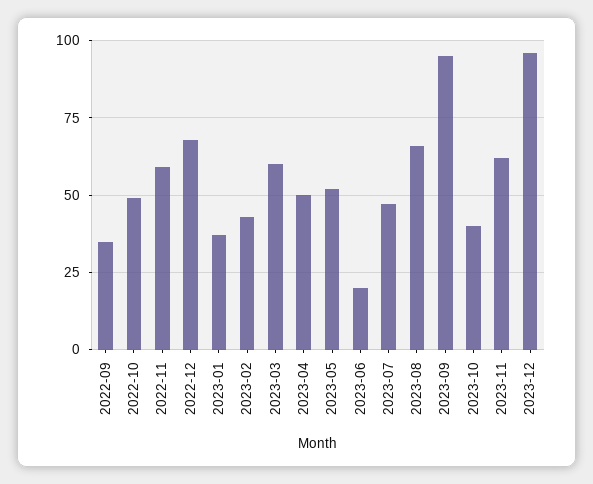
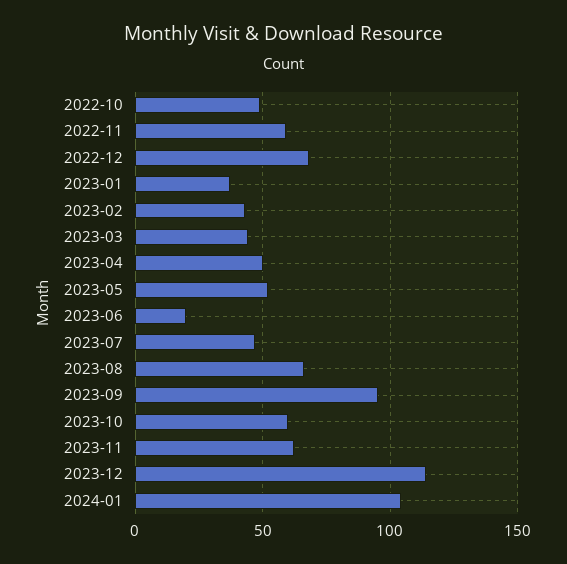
2022-09: 35 -> none
2023-03: 60 -> 45
2023-10: 40 -> 60
2023-12: 95 -> 115
2024-01: none -> 105

